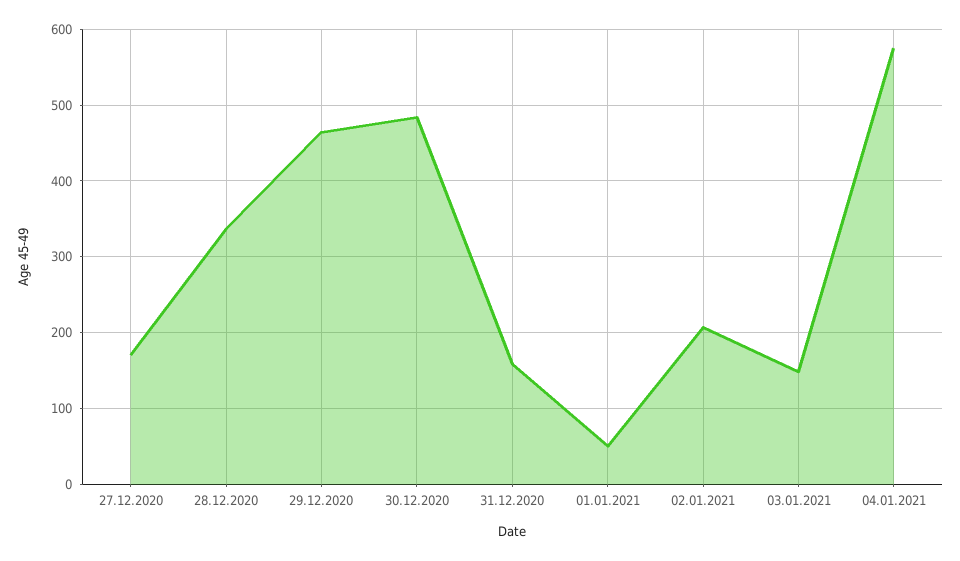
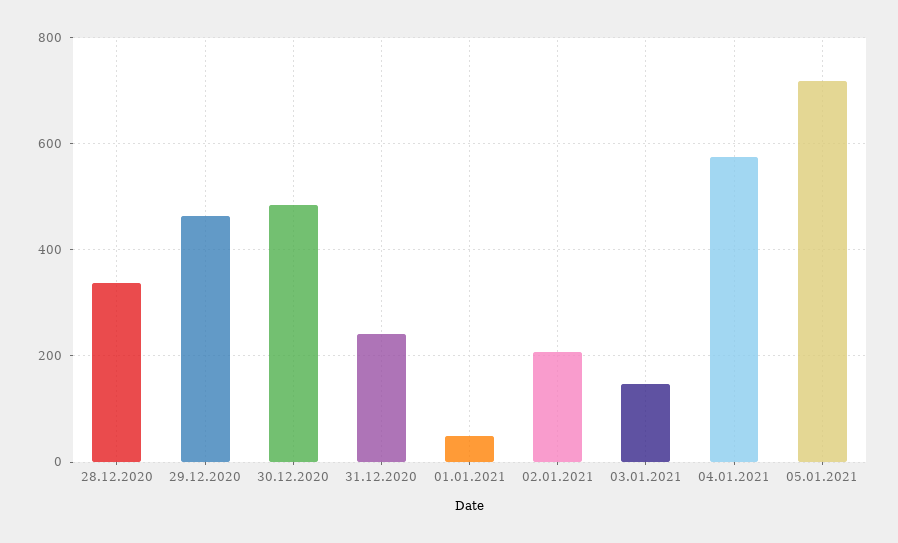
27.12.2020: 170 -> none
31.12.2020: 160 -> 240
05.01.2021: none -> 720

